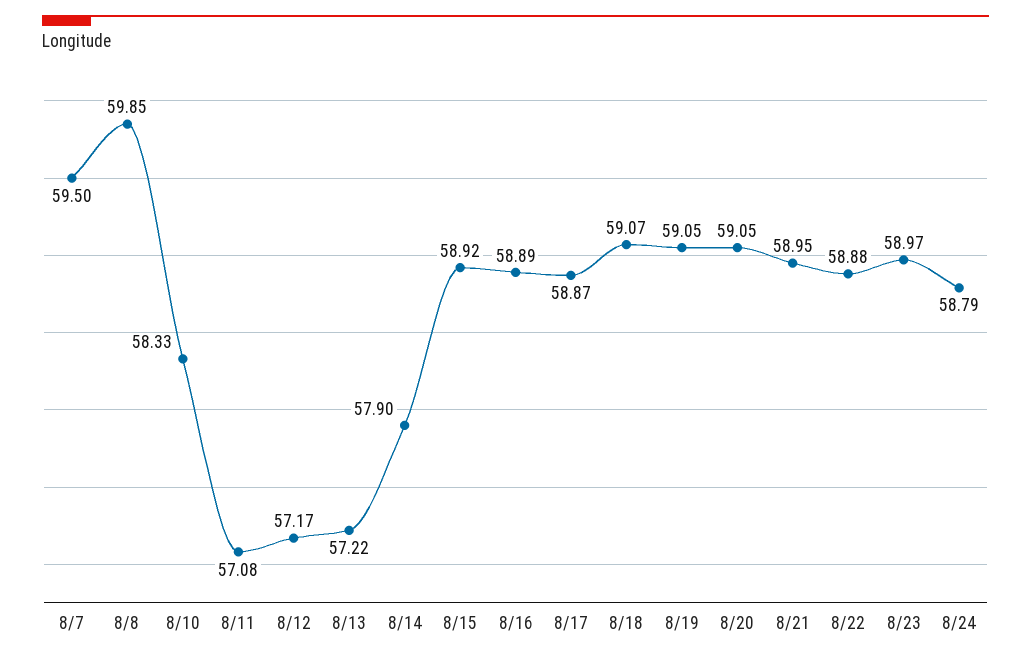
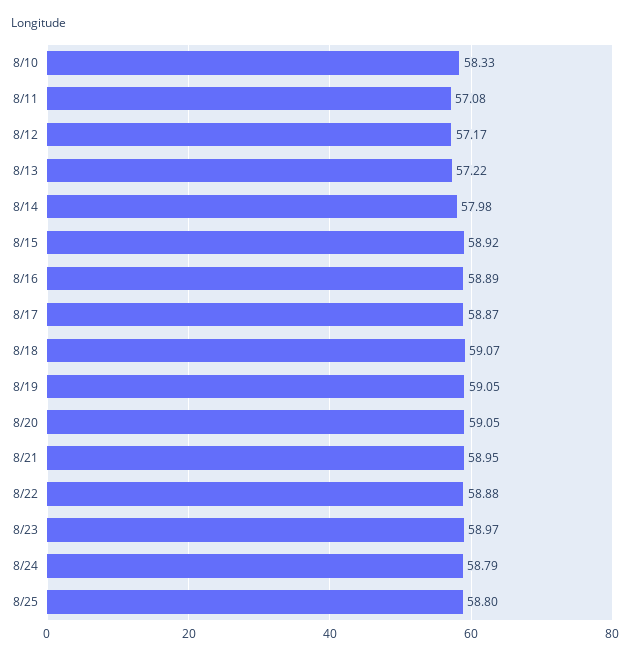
8/7: 59.5 -> none
8/8: 59.85 -> none
8/14: 57.9 -> 57.98
8/25: none -> 58.8

